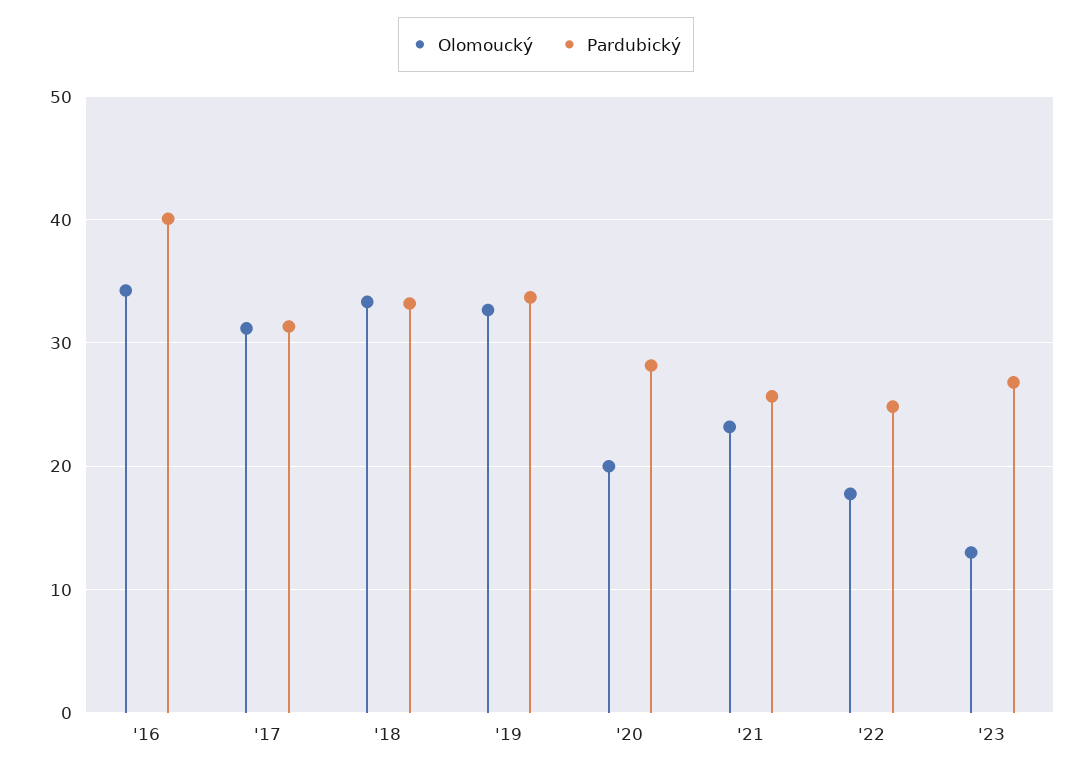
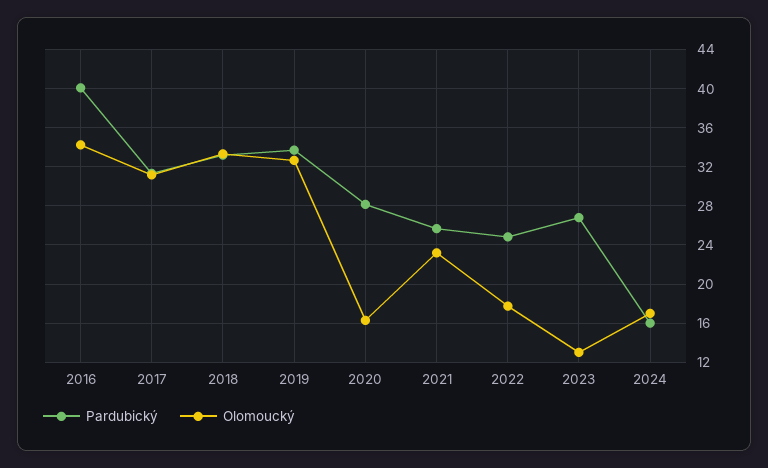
Olomoucký, '20: 20 -> 16
Pardubický, 2024: none -> 16
Olomoucký, 2024: none -> 17

